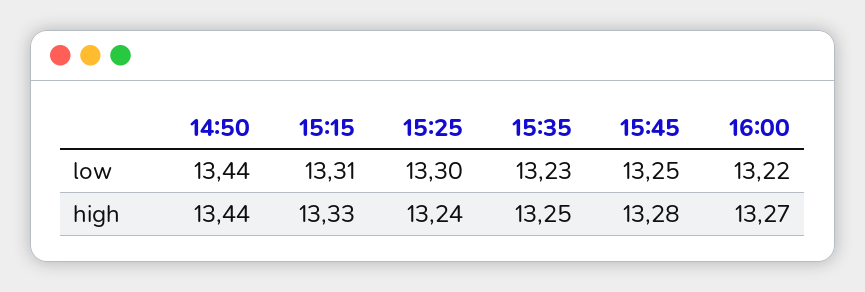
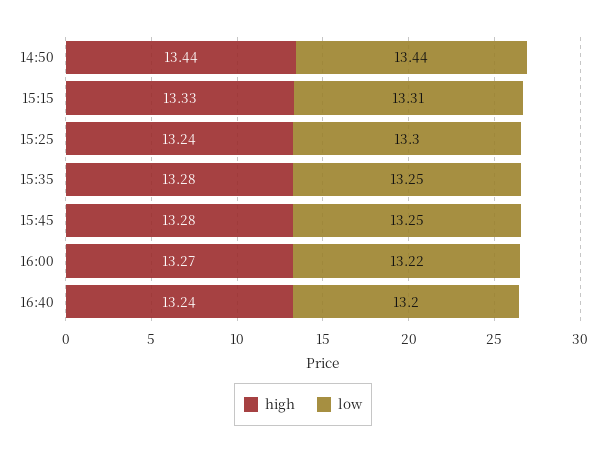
low, 15:35: 13.23 -> 13.25
high, 15:35: 13.25 -> 13.28
high, 16:40: none -> 13.24
low, 16:40: none -> 13.2

